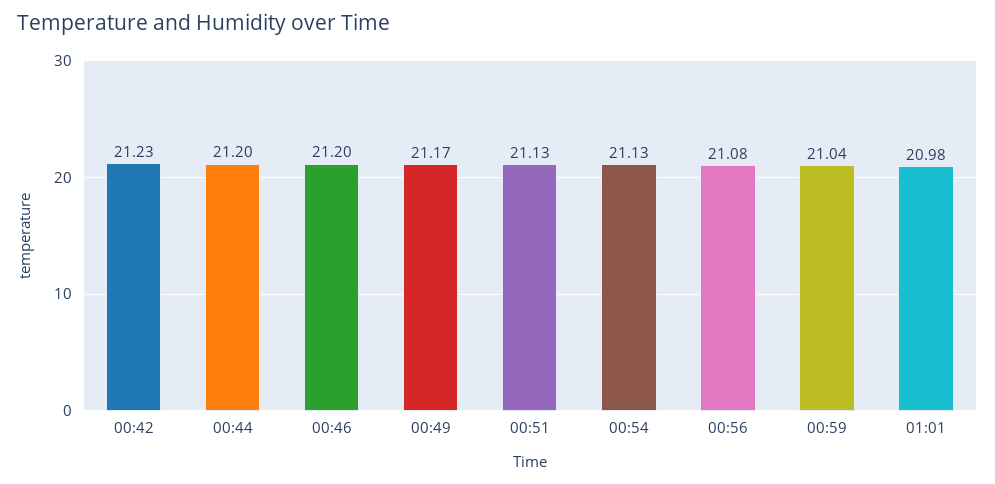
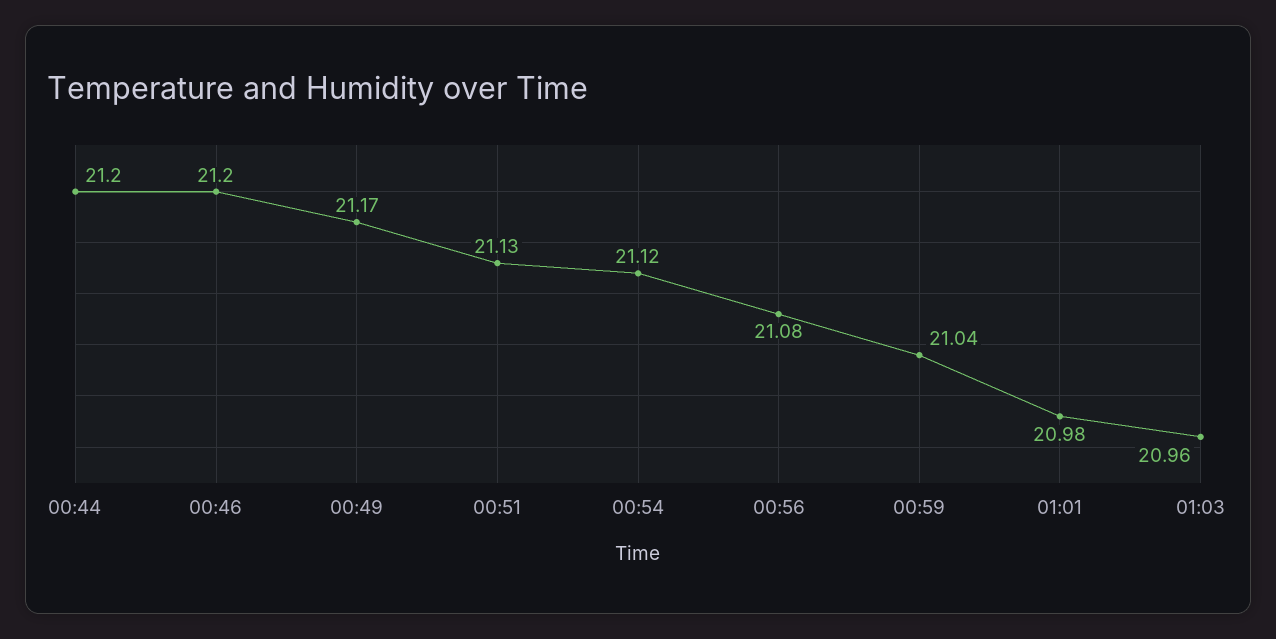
00:42: 21.23 -> none
00:54: 21.13 -> 21.12
01:03: none -> 20.96

